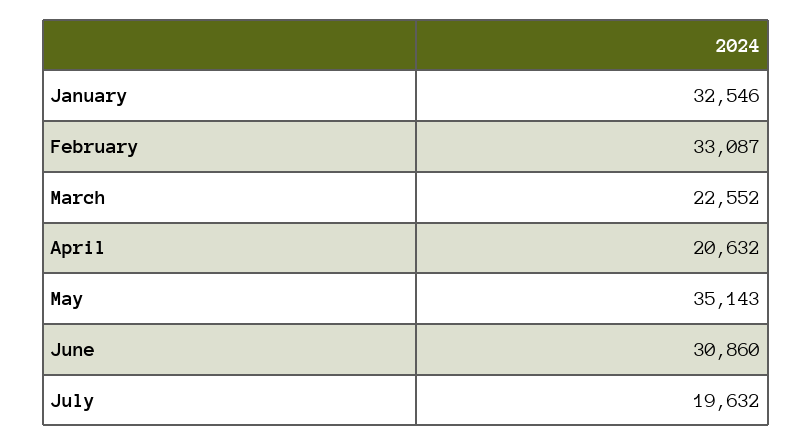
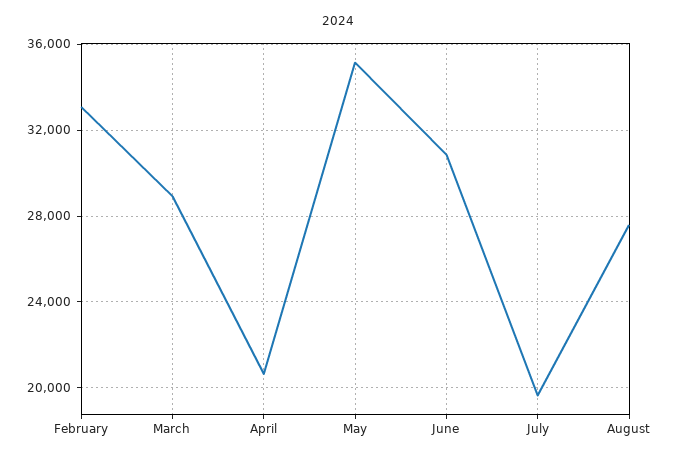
January: 32546 -> none
March: 22552 -> 29000
August: none -> 27500

